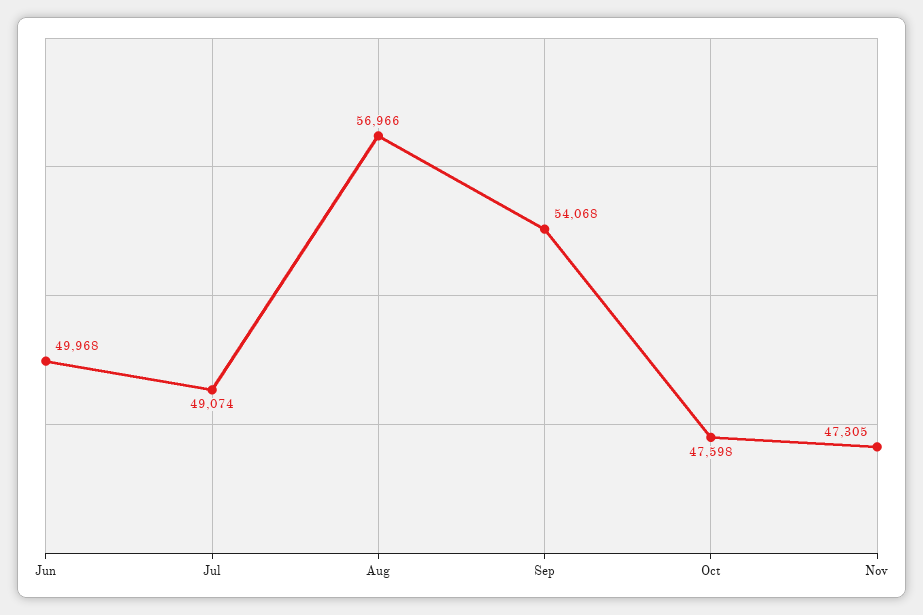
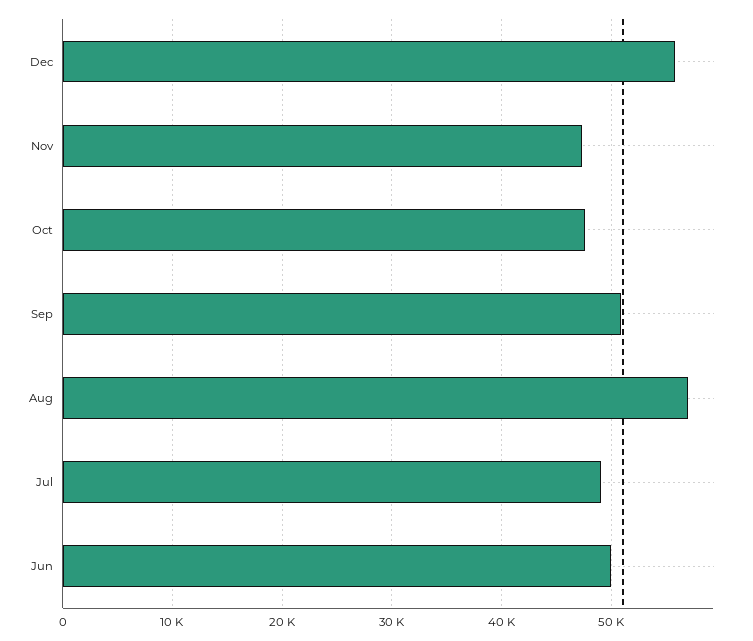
Sep: 54068 -> 51000
Dec: none -> 56000

